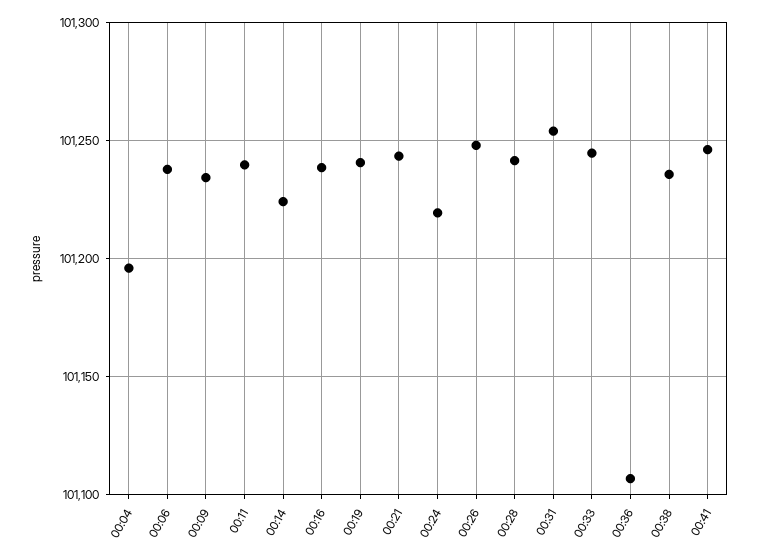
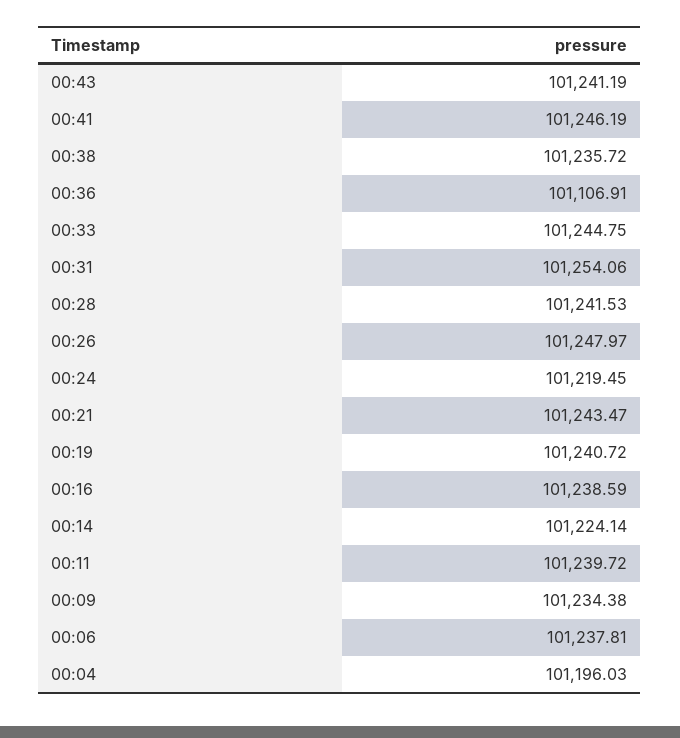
00:43: none -> 101241.19

